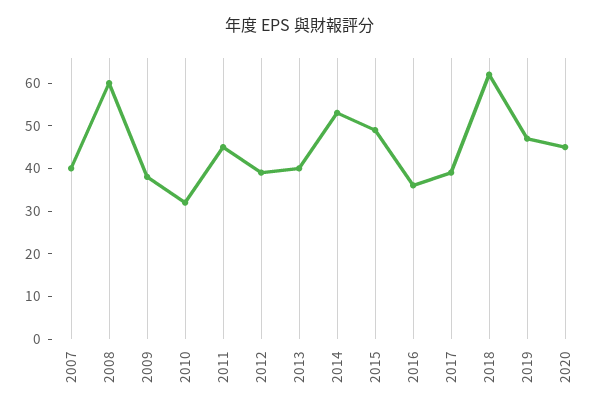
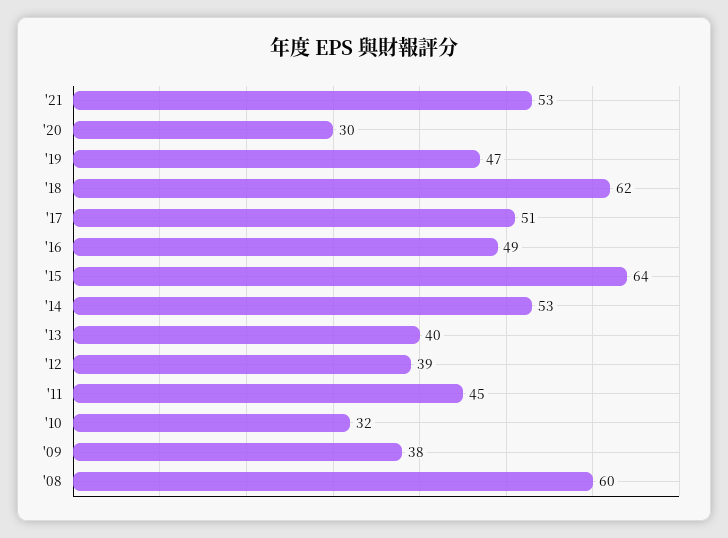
2007: 40 -> none
2015: 50 -> 64
2016: 35 -> 49
2017: 40 -> 51
2020: 45 -> 30
'21: none -> 53

